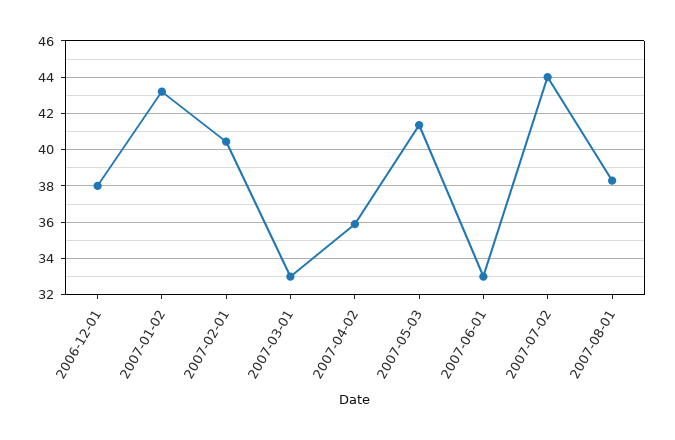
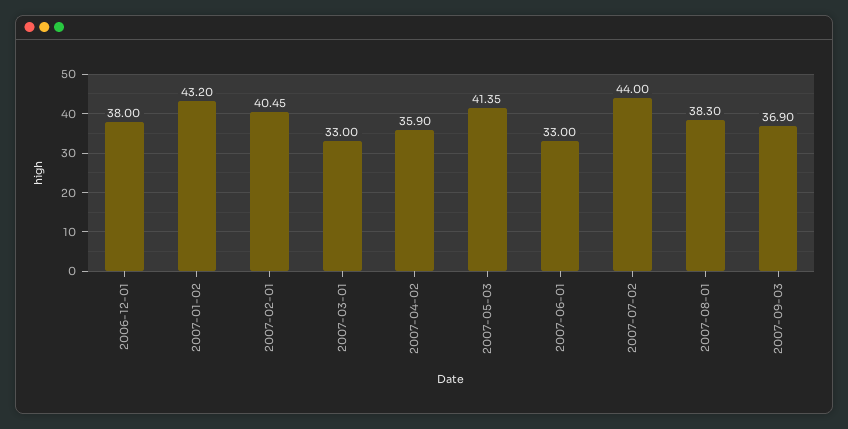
2007-09-03: none -> 36.9

